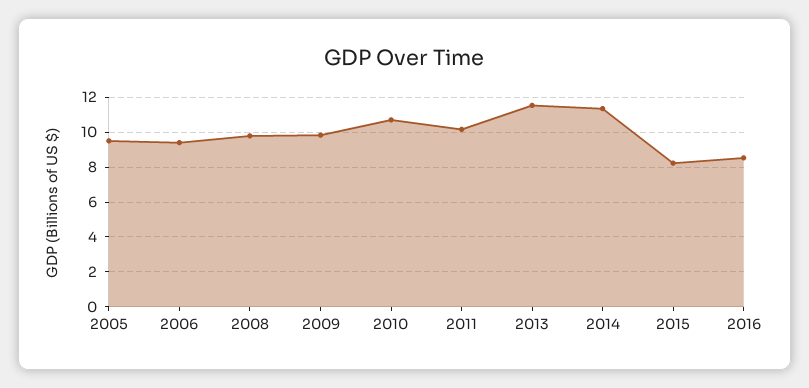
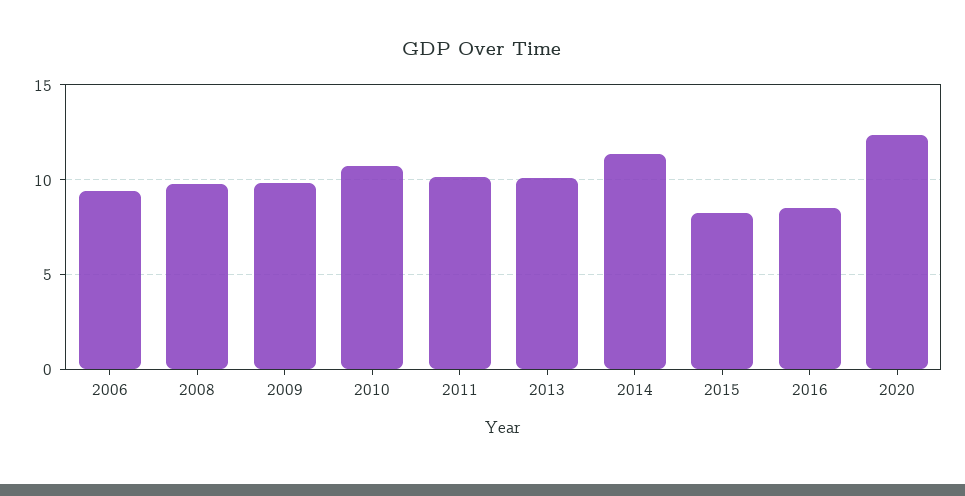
2005: 9.5 -> none
2013: 11.5 -> 10
2020: none -> 12.5

